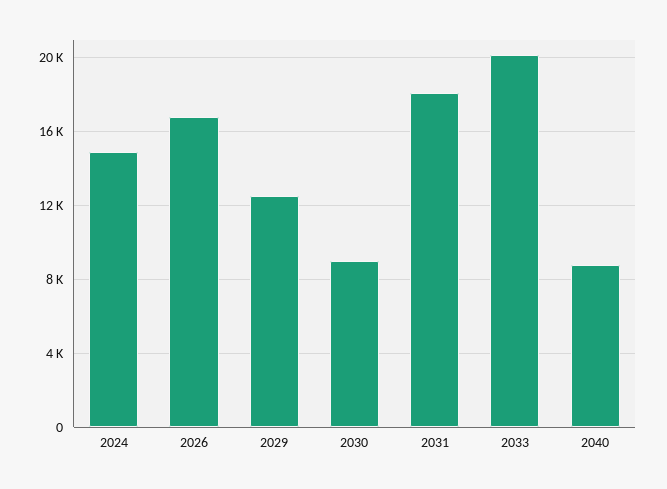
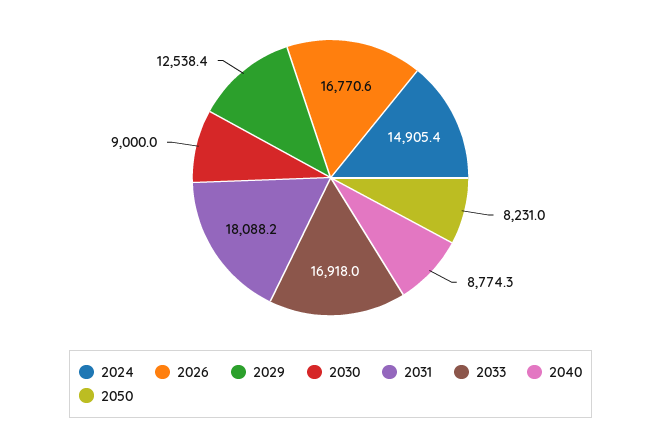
2033: 20000 -> 16918
2050: none -> 8231

